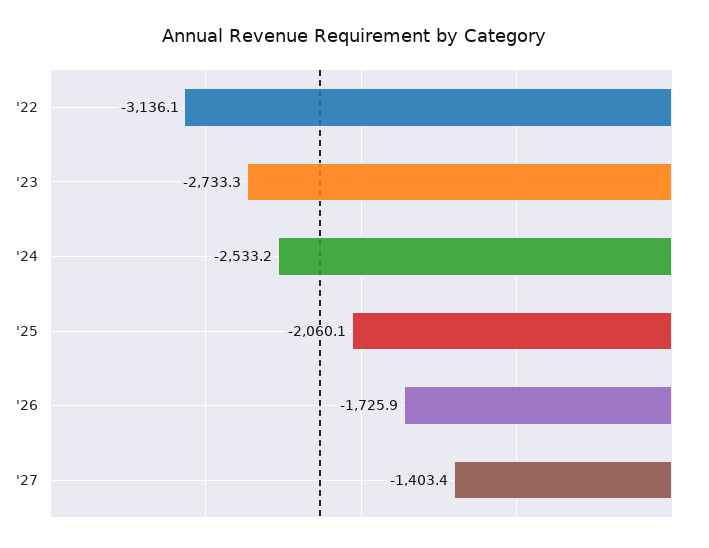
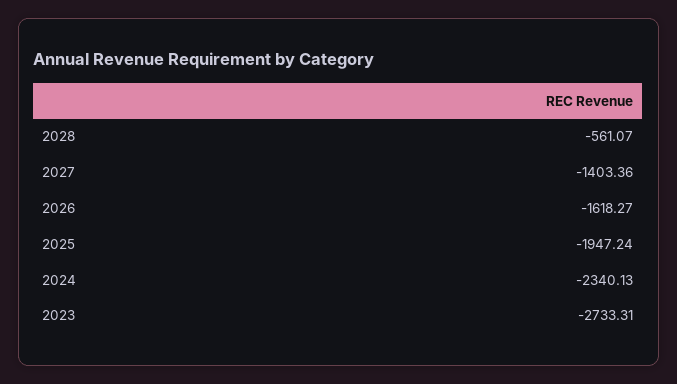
'22: -3136.1 -> none
'24: -2533.2 -> -2340.13
'25: -2060.1 -> -1947.24
'26: -1725.9 -> -1618.27
2028: none -> -561.07

